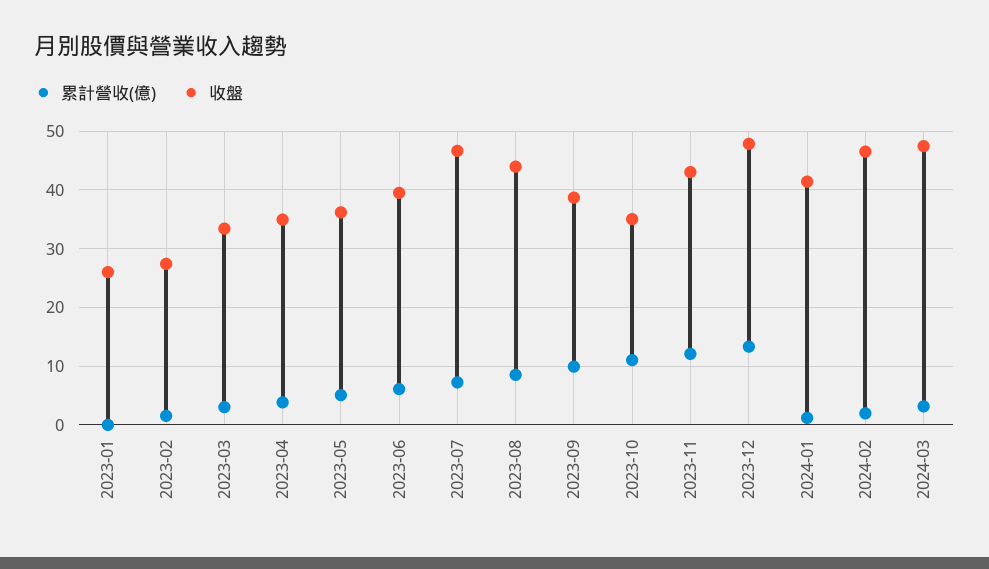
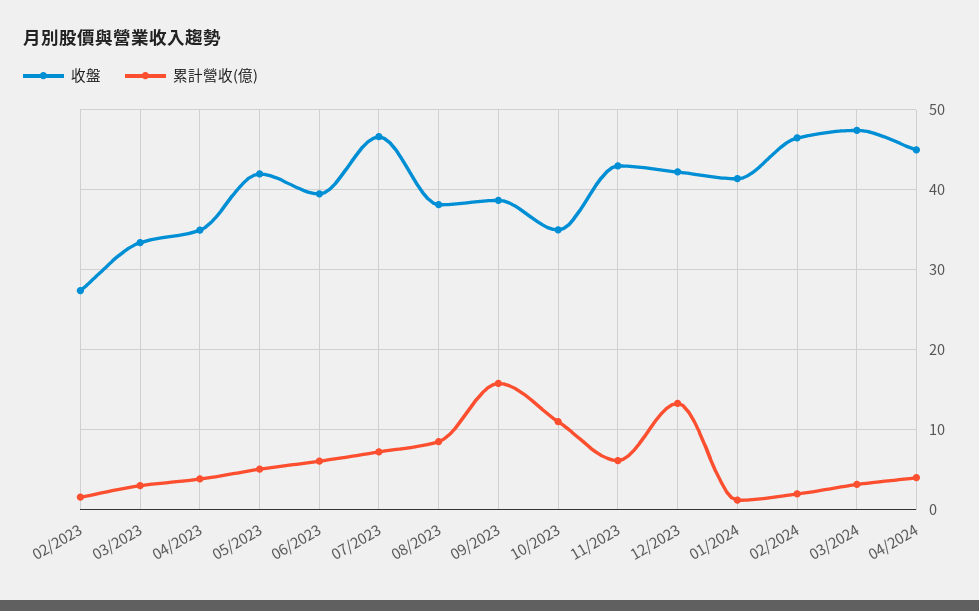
累計營收(億), 2023-01: 0 -> none
收盤, 2023-01: 26 -> none
收盤, 2023-05: 36 -> 42
收盤, 2023-08: 44 -> 38
累計營收(億), 2023-09: 10 -> 16
累計營收(億), 2023-11: 12 -> 6
收盤, 2023-12: 48 -> 42
收盤, 04/2024: none -> 45
累計營收(億), 04/2024: none -> 4

